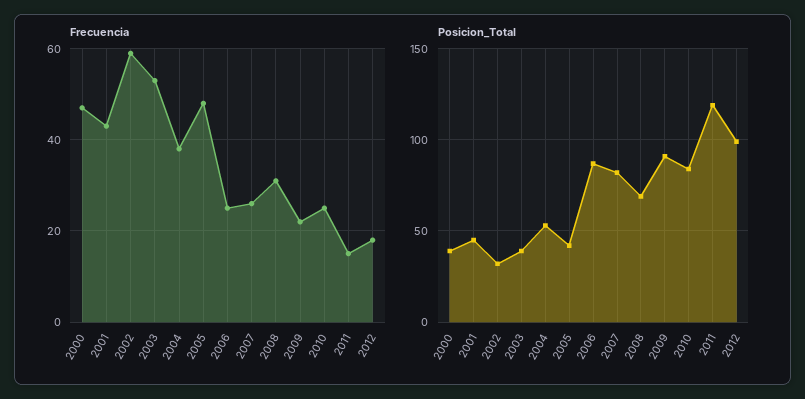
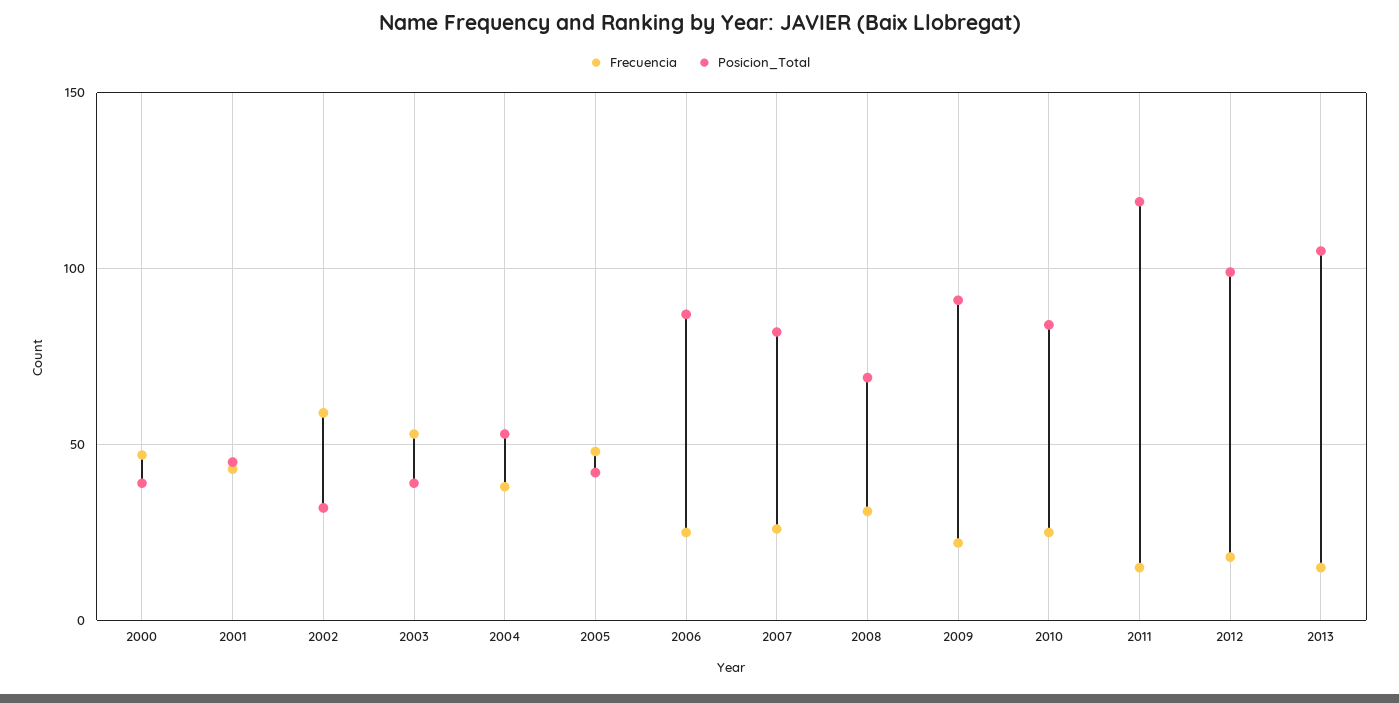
Frecuencia, 2013: none -> 15
Posicion_Total, 2013: none -> 105

